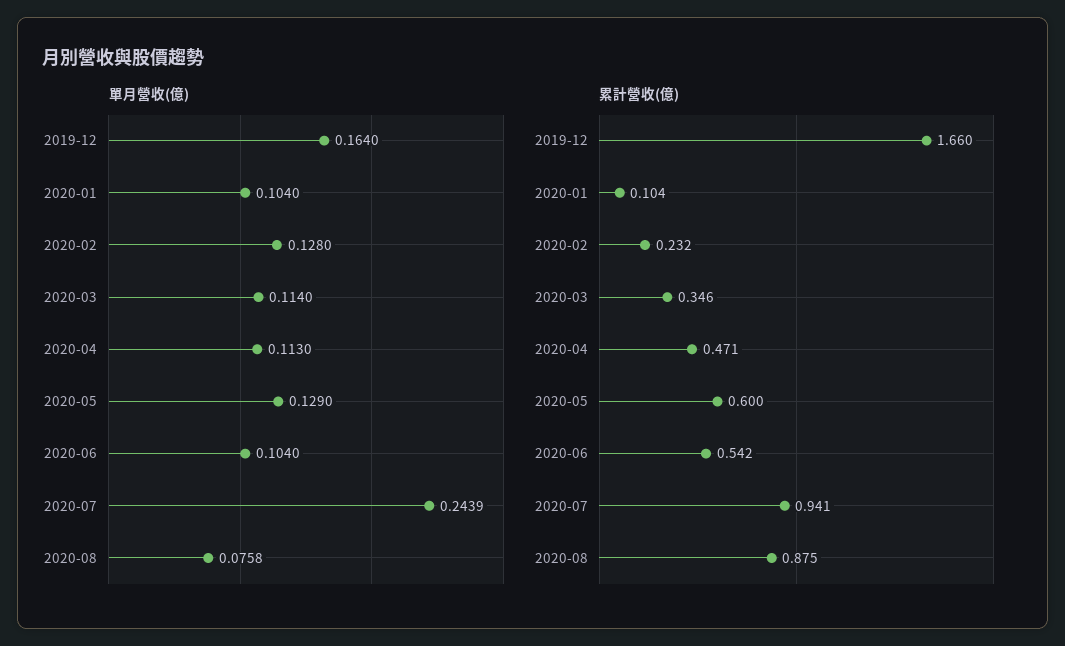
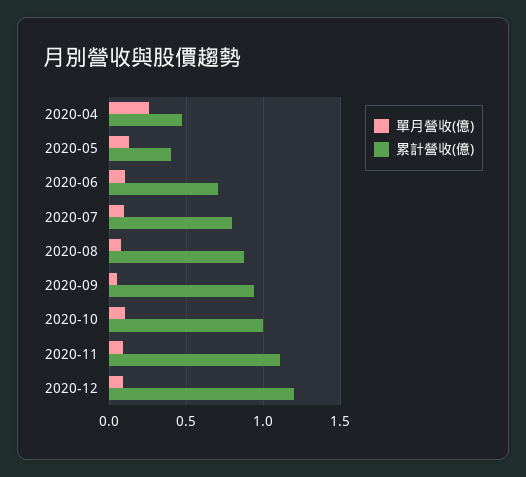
單月營收(億), 2019-12: 0.164 -> none
單月營收(億), 2020-01: 0.104 -> none
單月營收(億), 2020-02: 0.128 -> none
單月營收(億), 2020-03: 0.114 -> none
單月營收(億), 2020-04: 0.113 -> 0.25
單月營收(億), 2020-07: 0.2439 -> 0.1
累計營收(億), 2019-12: 1.66 -> none
累計營收(億), 2020-01: 0.104 -> none
累計營收(億), 2020-02: 0.232 -> none
累計營收(億), 2020-03: 0.346 -> none
累計營收(億), 2020-05: 0.6 -> 0.4
累計營收(億), 2020-06: 0.542 -> 0.7
累計營收(億), 2020-07: 0.941 -> 0.8
單月營收(億), 2020-09: none -> 0.05
累計營收(億), 2020-09: none -> 0.95
單月營收(億), 2020-10: none -> 0.1
累計營收(億), 2020-10: none -> 1
單月營收(億), 2020-11: none -> 0.1
累計營收(億), 2020-11: none -> 1.1
單月營收(億), 2020-12: none -> 0.1
累計營收(億), 2020-12: none -> 1.2

